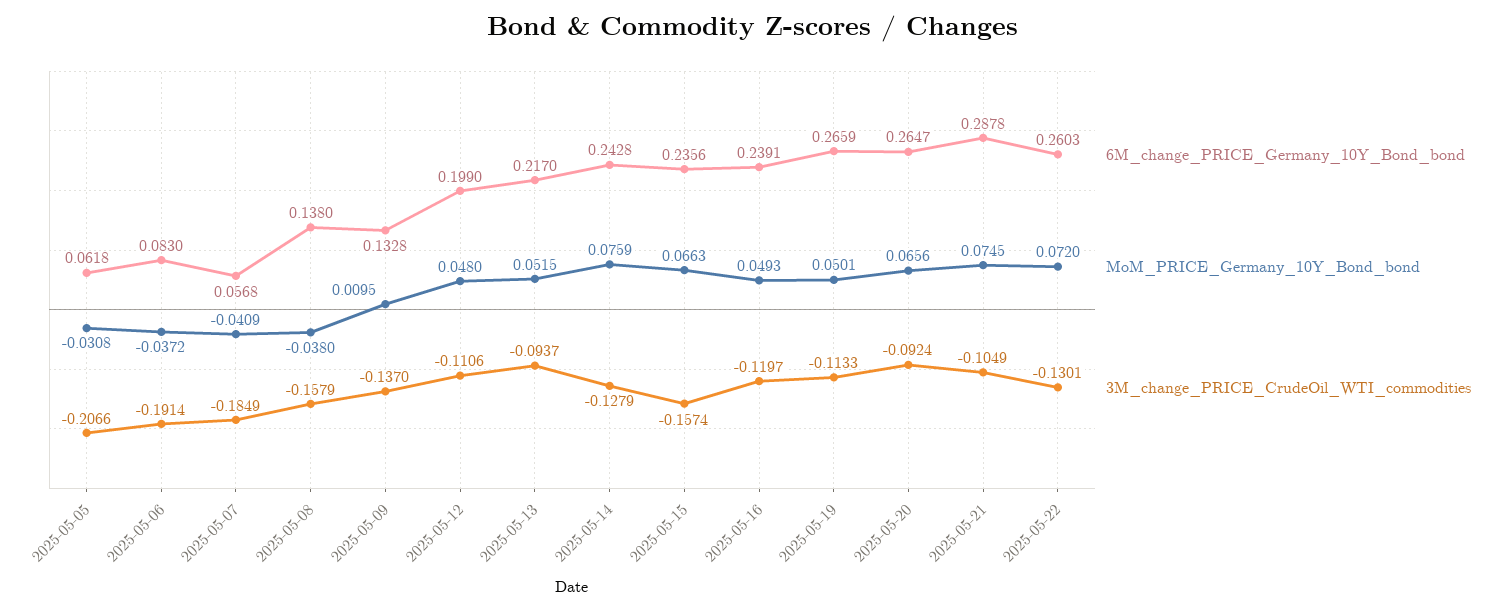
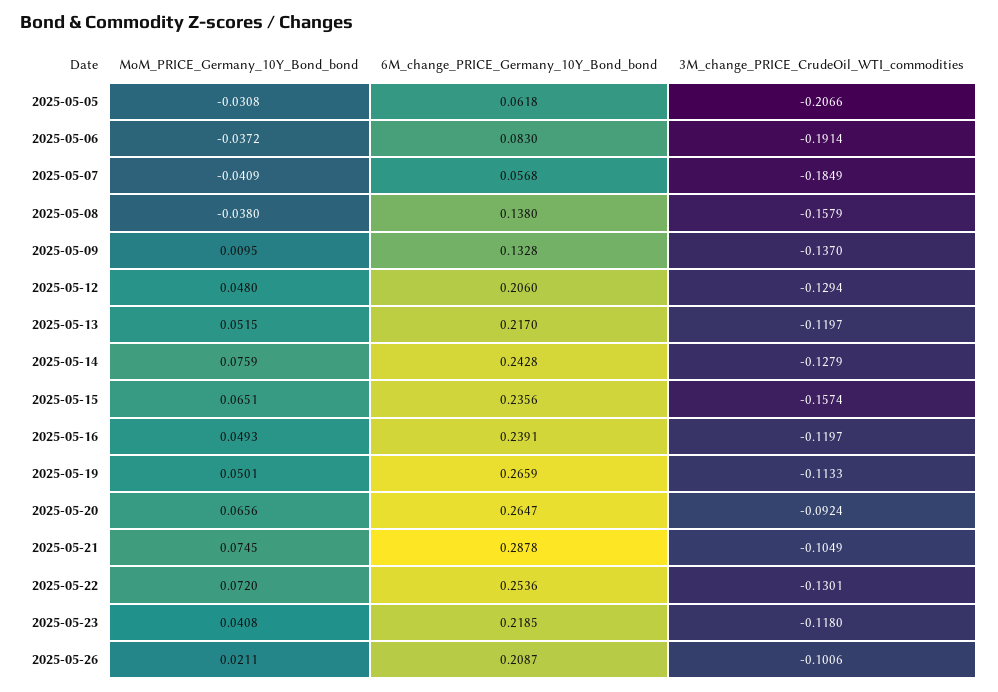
6M_change_PRICE_Germany_10Y_Bond_bond, 2025-05-12: 0.199 -> 0.206
3M_change_PRICE_CrudeOil_WTI_commodities, 2025-05-12: -0.1106 -> -0.1294
3M_change_PRICE_CrudeOil_WTI_commodities, 2025-05-13: -0.0937 -> -0.1197
MoM_PRICE_Germany_10Y_Bond_bond, 2025-05-15: 0.0663 -> 0.0651
6M_change_PRICE_Germany_10Y_Bond_bond, 2025-05-22: 0.2603 -> 0.2536
MoM_PRICE_Germany_10Y_Bond_bond, 2025-05-23: none -> 0.0408
6M_change_PRICE_Germany_10Y_Bond_bond, 2025-05-23: none -> 0.2185
3M_change_PRICE_CrudeOil_WTI_commodities, 2025-05-23: none -> -0.118
MoM_PRICE_Germany_10Y_Bond_bond, 2025-05-26: none -> 0.0211
6M_change_PRICE_Germany_10Y_Bond_bond, 2025-05-26: none -> 0.2087
3M_change_PRICE_CrudeOil_WTI_commodities, 2025-05-26: none -> -0.1006

